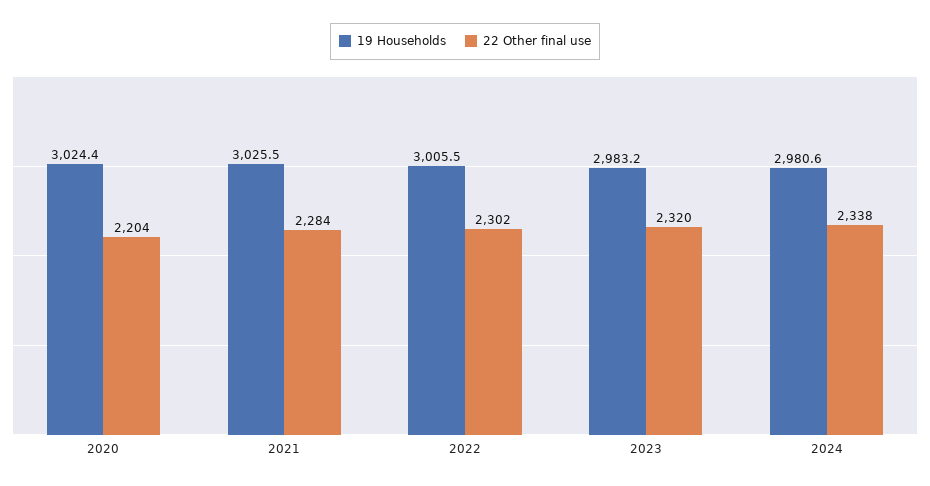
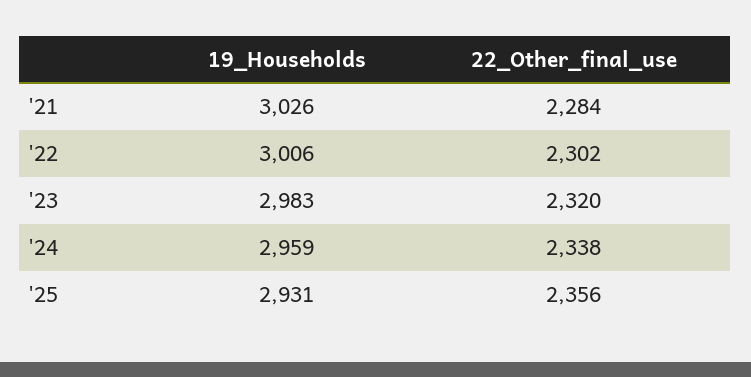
19 Households, 2020: 3024.4 -> none
22 Other final use, 2020: 2204 -> none
19 Households, 2024: 2980.6 -> 2959
19 Households, '25: none -> 2931
22 Other final use, '25: none -> 2356

